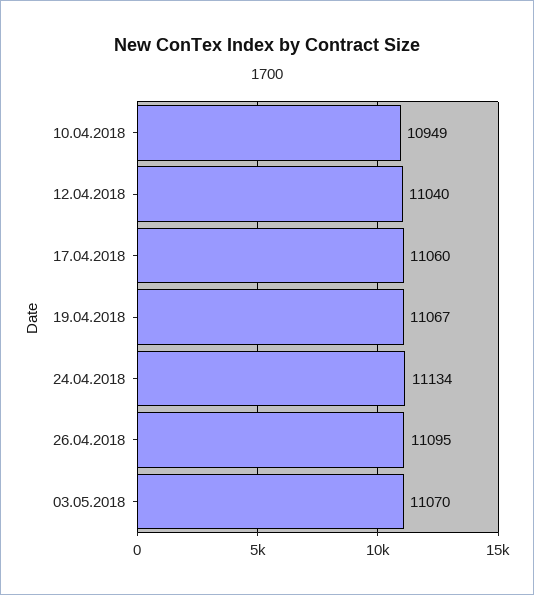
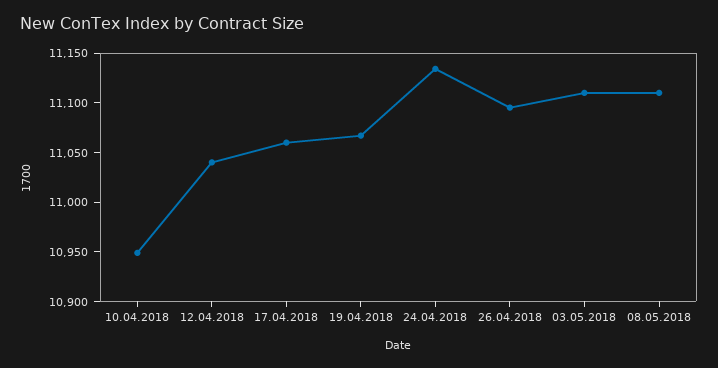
03.05.2018: 11070 -> 11110
08.05.2018: none -> 11110

